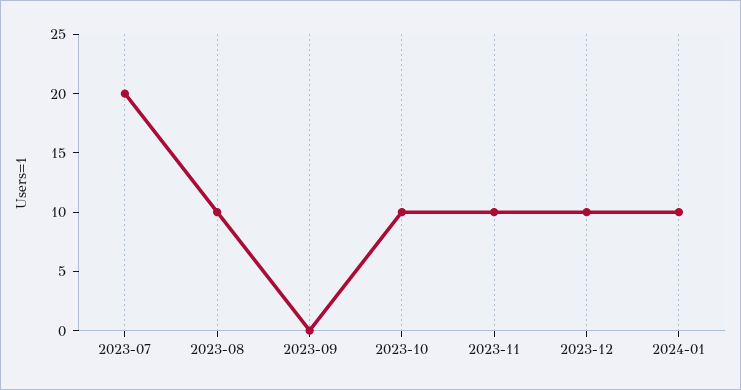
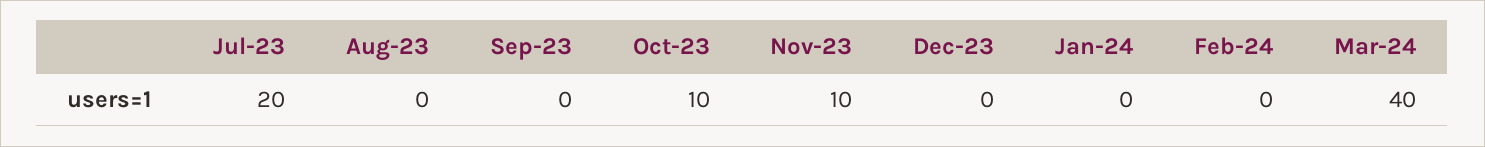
2023-08: 10 -> 0
2023-12: 10 -> 0
2024-01: 10 -> 0
Feb-24: none -> 0
Mar-24: none -> 40

